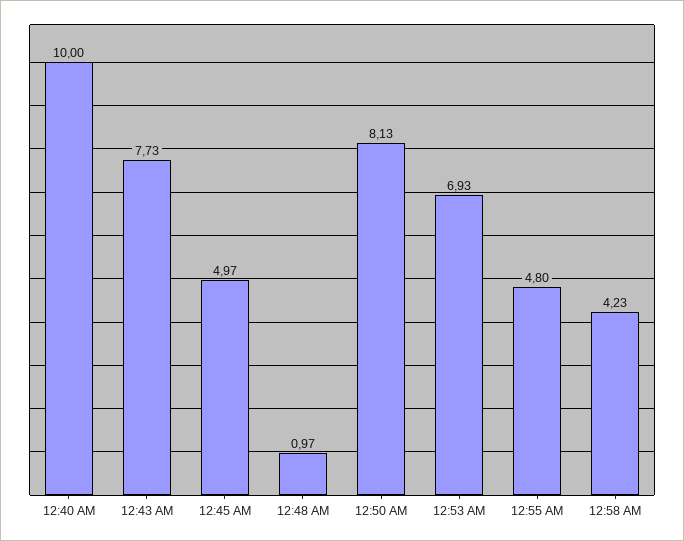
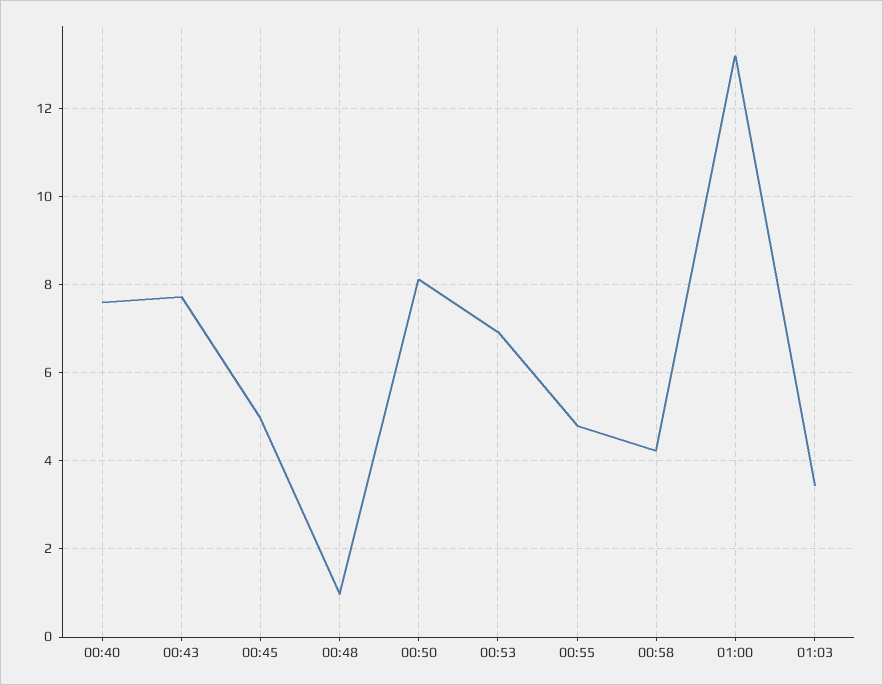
12:40 AM: 10 -> 7.6
01:00: none -> 13.2
01:03: none -> 3.4

